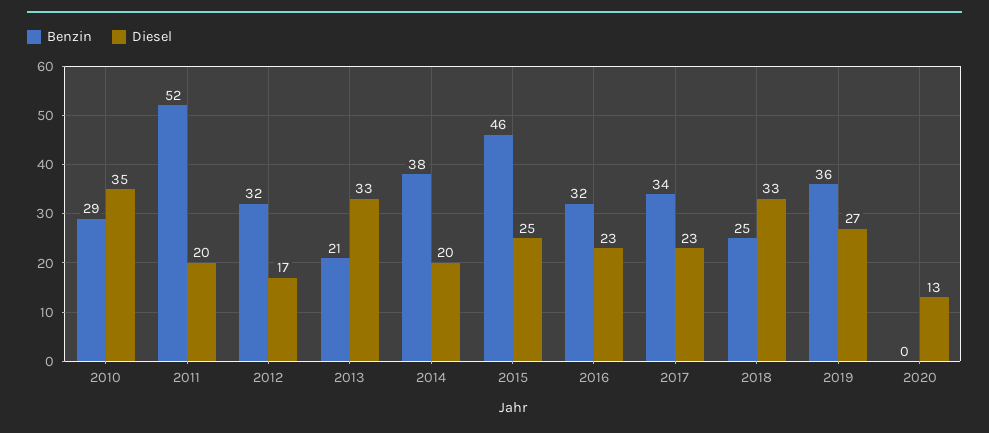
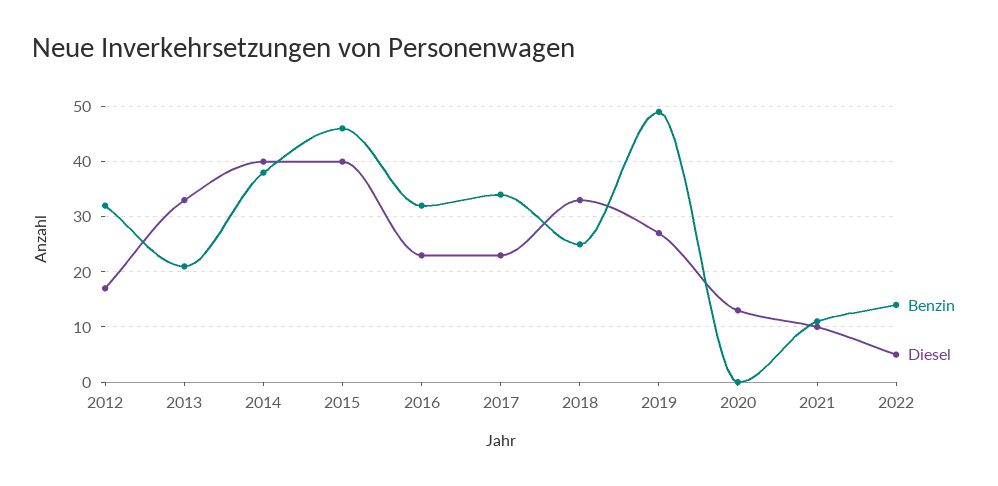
Benzin, 2010: 29 -> none
Diesel, 2010: 35 -> none
Benzin, 2011: 52 -> none
Diesel, 2011: 20 -> none
Diesel, 2014: 20 -> 40
Diesel, 2015: 25 -> 40
Benzin, 2019: 36 -> 50
Benzin, 2021: none -> 10
Diesel, 2021: none -> 10
Benzin, 2022: none -> 15
Diesel, 2022: none -> 5

